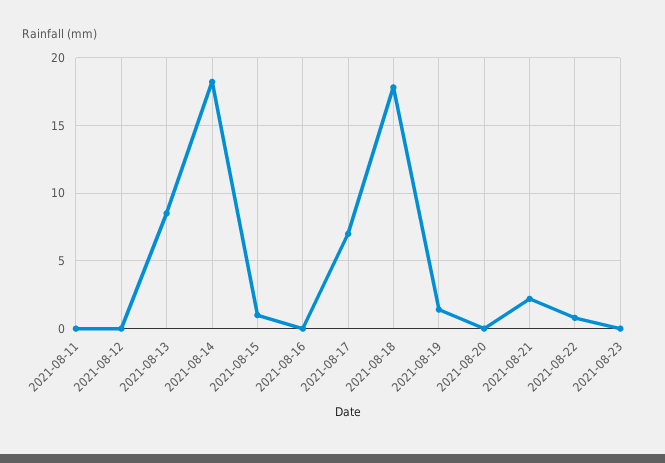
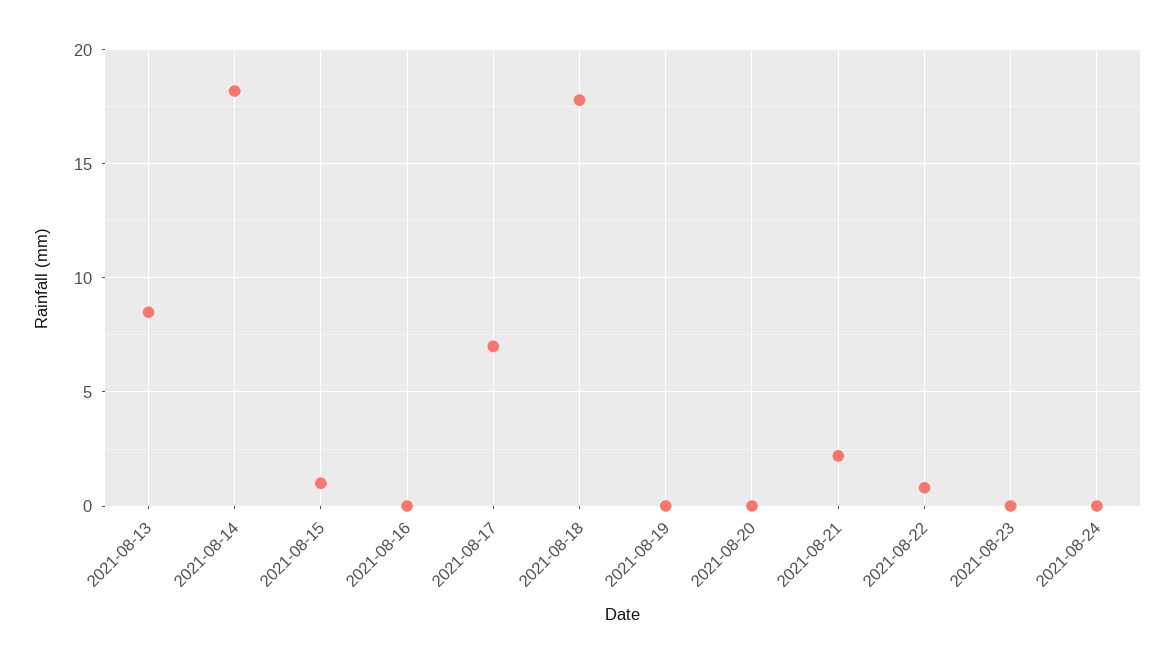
2021-08-11: 0 -> none
2021-08-12: 0 -> none
2021-08-19: 1.5 -> 0
2021-08-24: none -> 0

